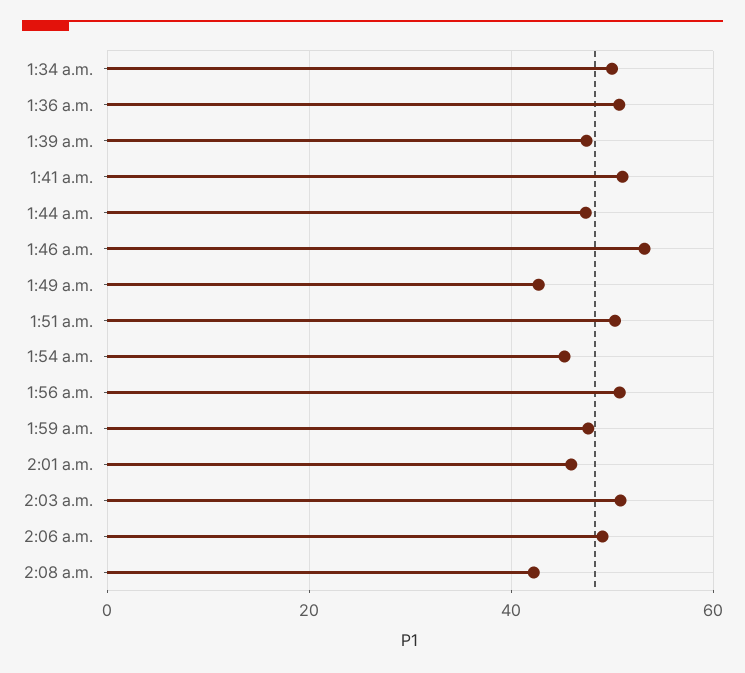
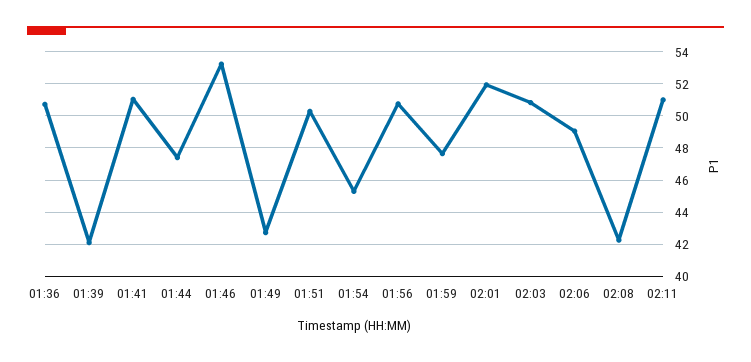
1:34 a.m.: 50 -> none
1:39 a.m.: 48 -> 42
2:01 a.m.: 46 -> 52
02:11: none -> 51

